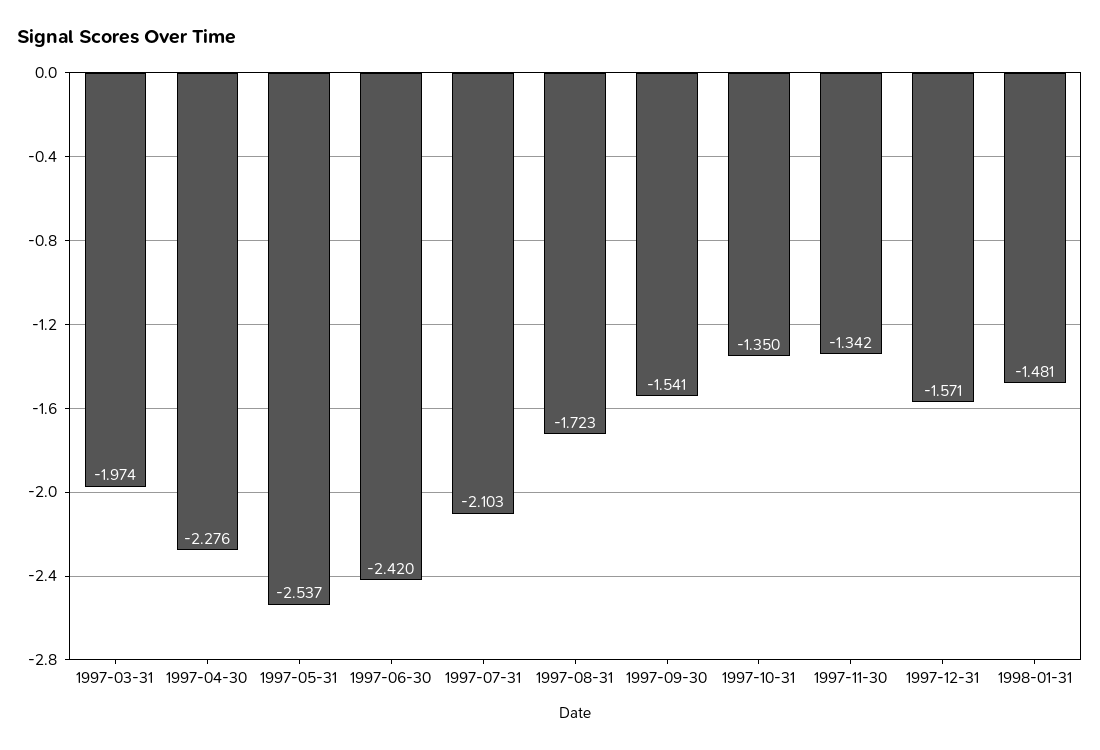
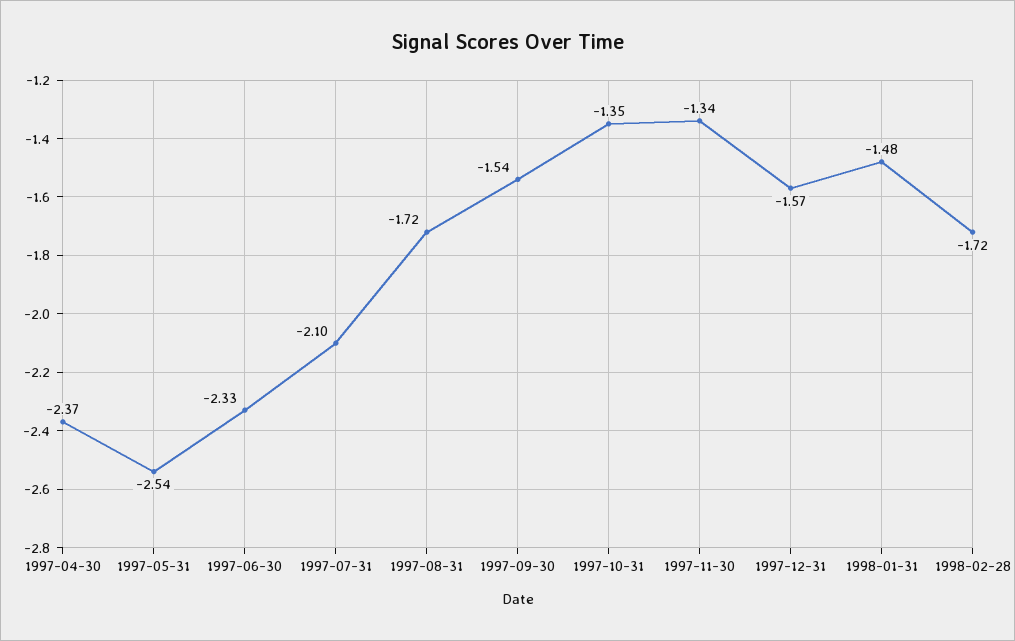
1997-03-31: -1.974 -> none
1997-04-30: -2.276 -> -2.37
1997-06-30: -2.42 -> -2.33
1998-02-28: none -> -1.72

